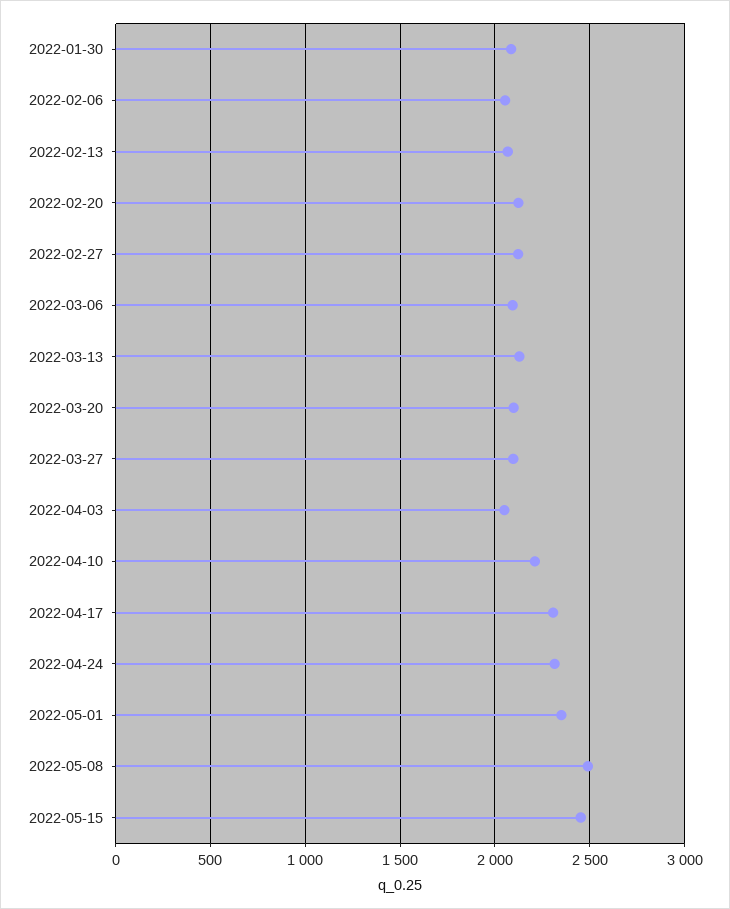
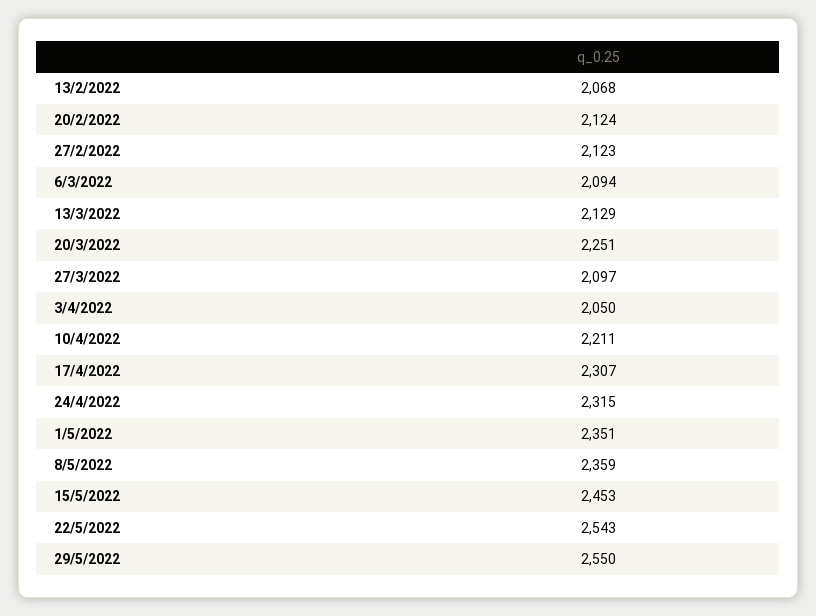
2022-01-30: 2100 -> none
2022-02-06: 2050 -> none
2022-03-20: 2100 -> 2251
2022-05-08: 2500 -> 2359
22/5/2022: none -> 2543
29/5/2022: none -> 2550

